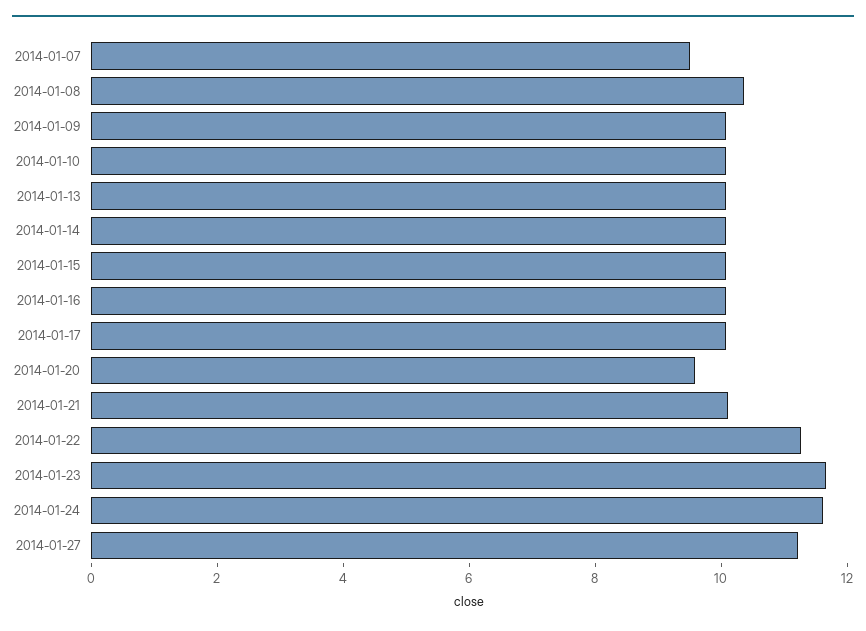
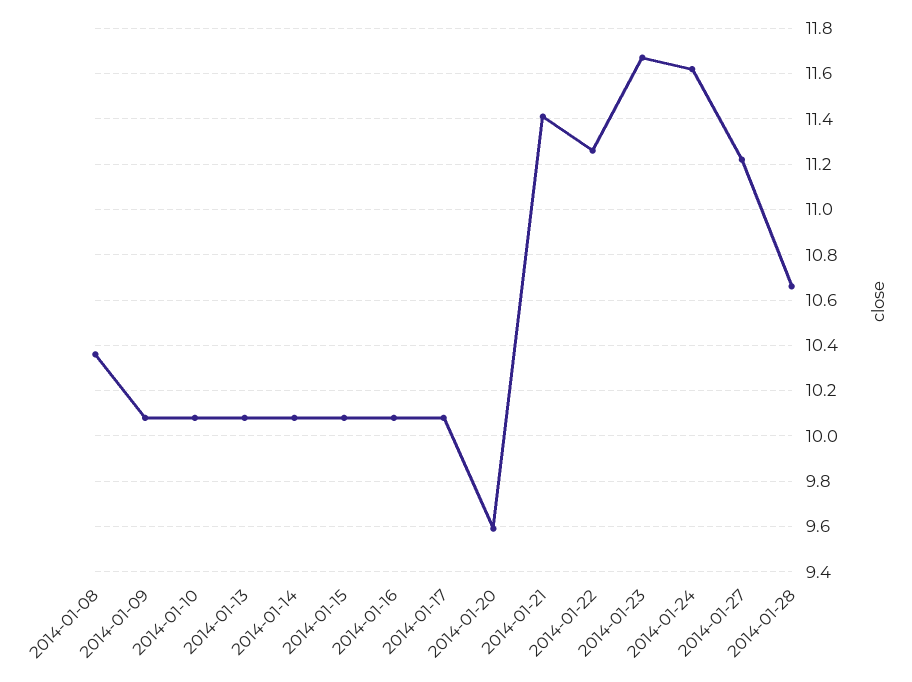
2014-01-07: 9.5 -> none
2014-01-21: 10 -> 11.4
2014-01-28: none -> 10.65

